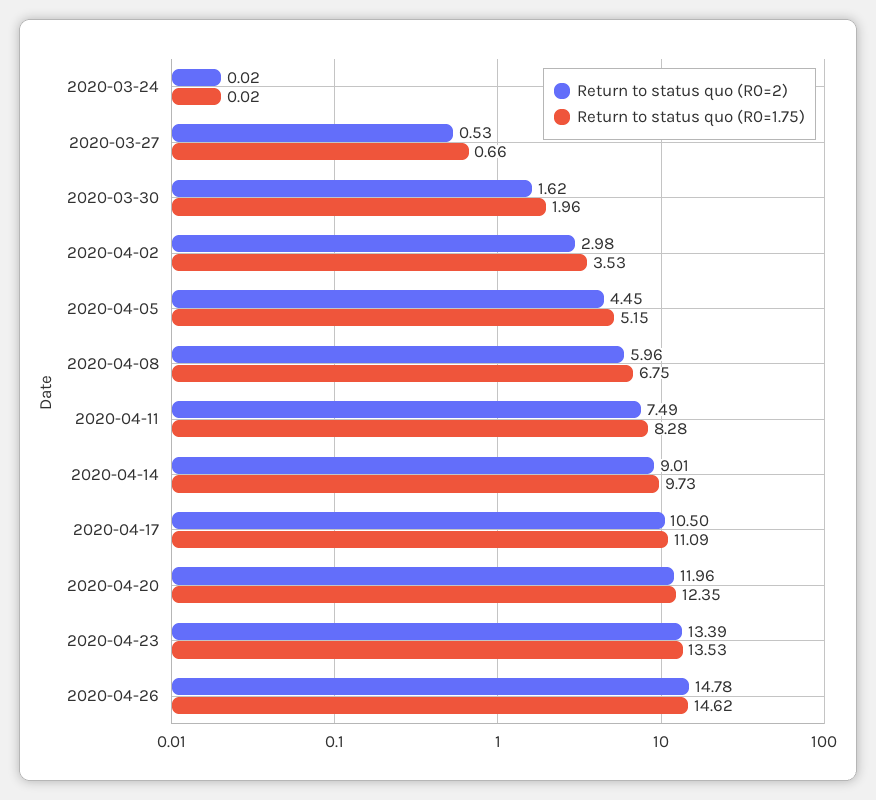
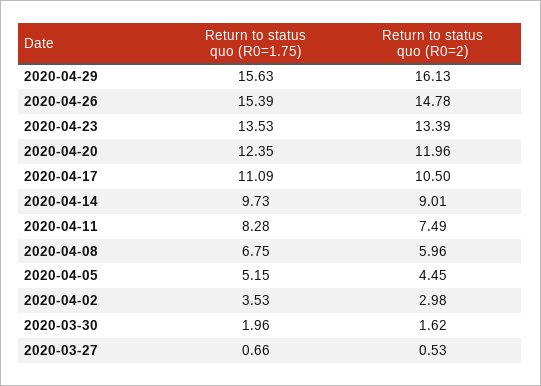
Return to status quo (R0=2), 2020-03-24: 0.02 -> none
Return to status quo (R0=1.75), 2020-03-24: 0.02 -> none
Return to status quo (R0=1.75), 2020-04-26: 14.62 -> 15.39
Return to status quo (R0=1.75), 2020-04-29: none -> 15.63
Return to status quo (R0=2), 2020-04-29: none -> 16.13

